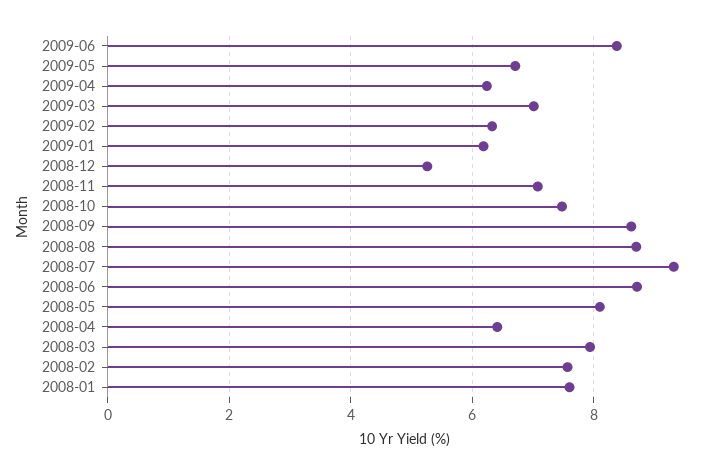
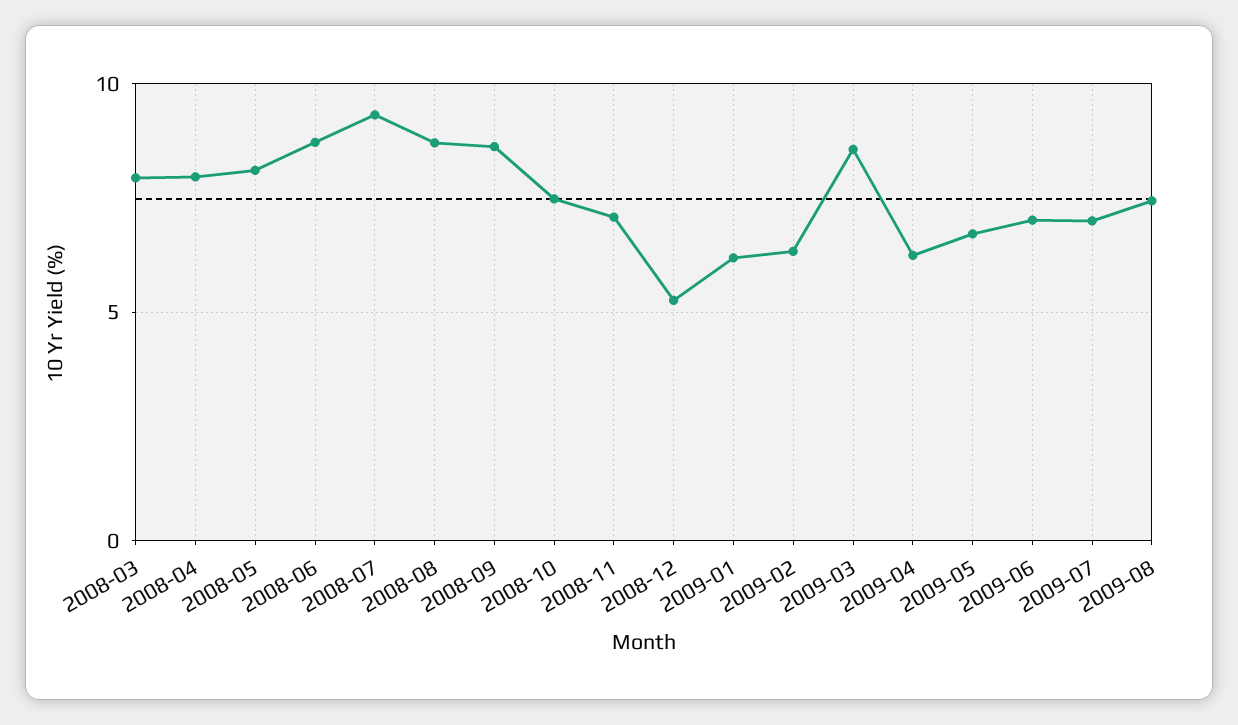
2009-06: 8.4 -> 7
2009-03: 7 -> 8.5
2008-04: 6.4 -> 8
2008-02: 7.6 -> none
2008-01: 7.6 -> none
2009-07: none -> 7
2009-08: none -> 7.5

